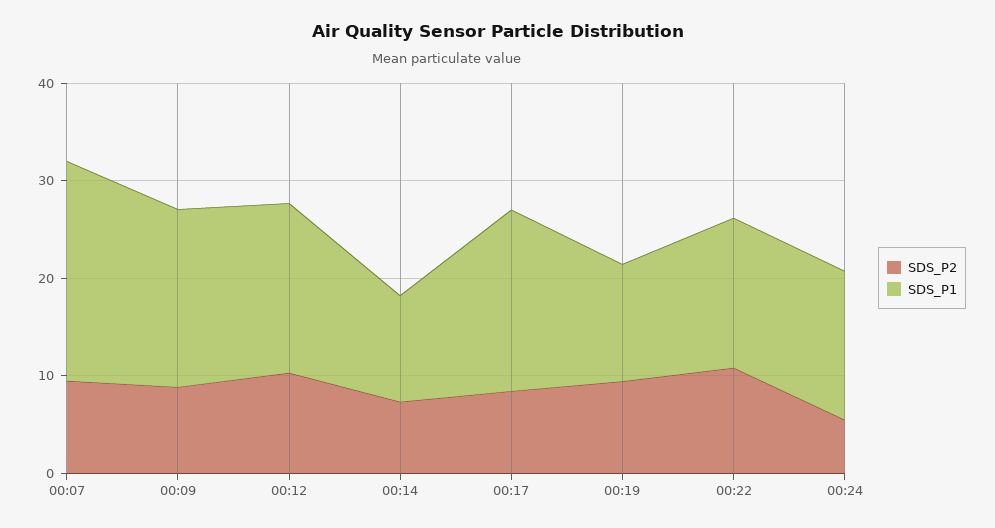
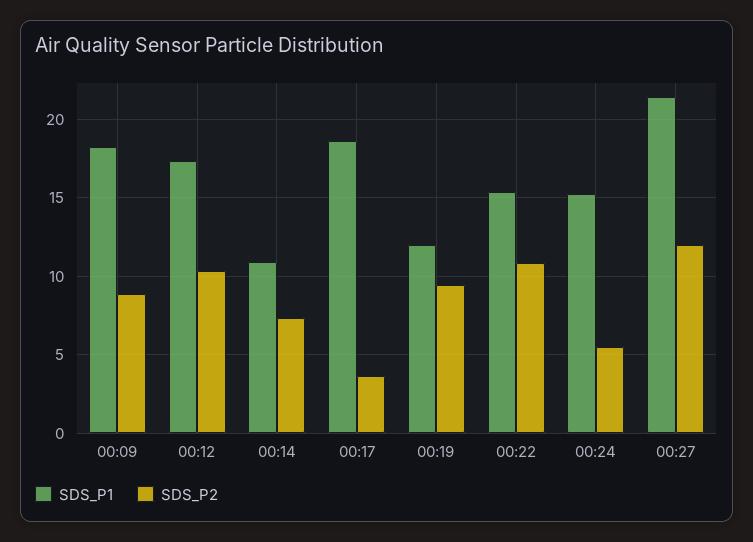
SDS_P2, 00:07: 10 -> none
SDS_P1, 00:07: 22 -> none
SDS_P2, 00:17: 8 -> 3.5
SDS_P1, 00:27: none -> 21.5
SDS_P2, 00:27: none -> 12

